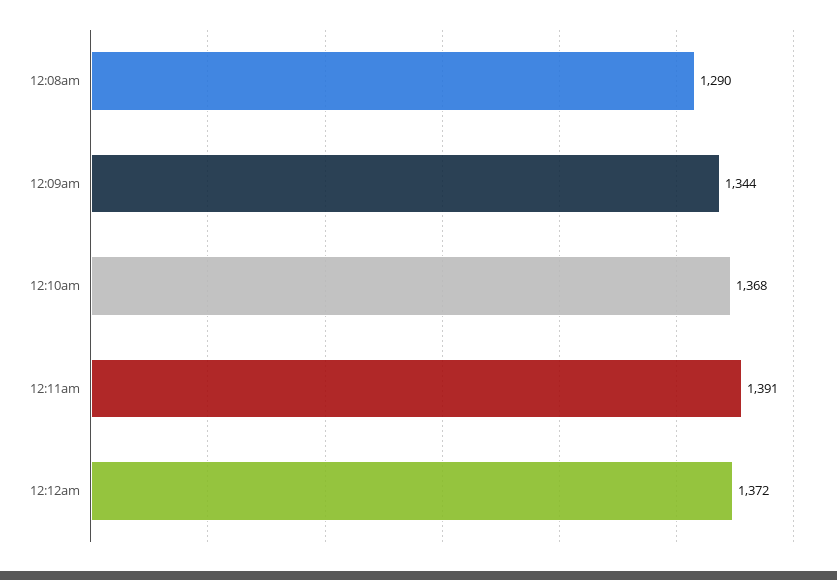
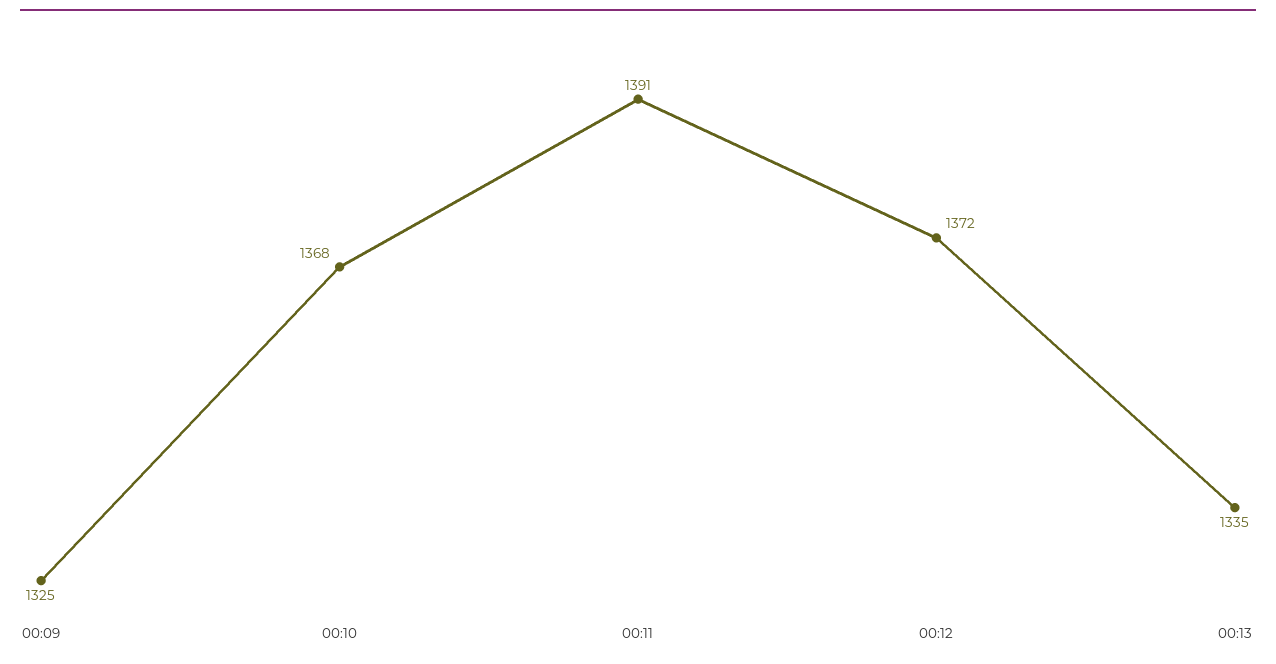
12:08am: 1290 -> none
12:09am: 1344 -> 1325
00:13: none -> 1335

